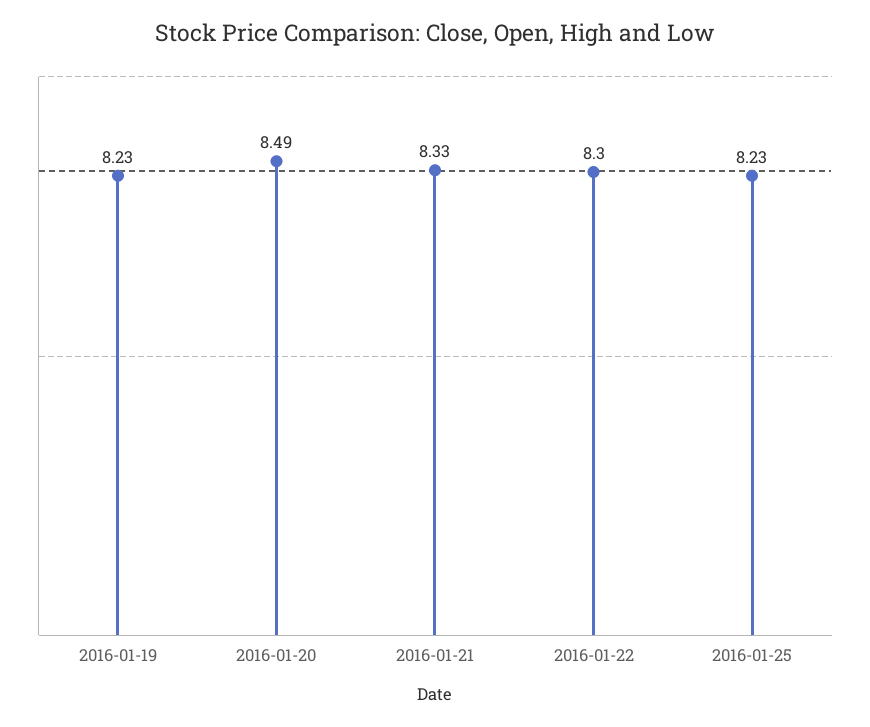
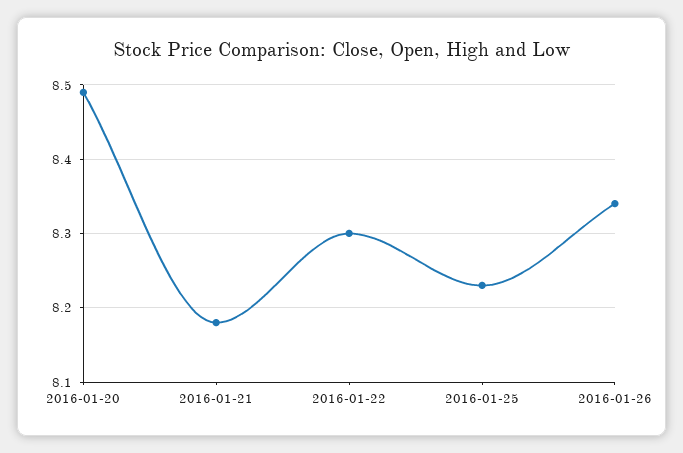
2016-01-19: 8.23 -> none
2016-01-21: 8.33 -> 8.18
2016-01-26: none -> 8.34

